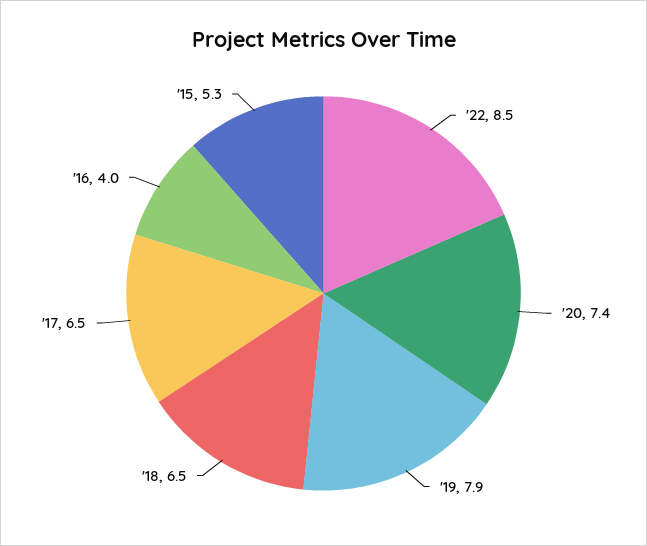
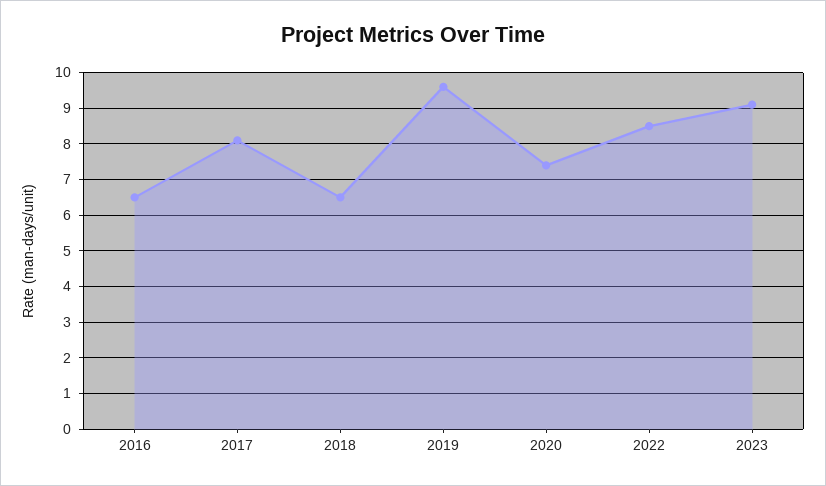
'19: 7.9 -> 9.5
'17: 6.5 -> 8
'16: 4 -> 6.5
'15: 5.3 -> none
2023: none -> 9

